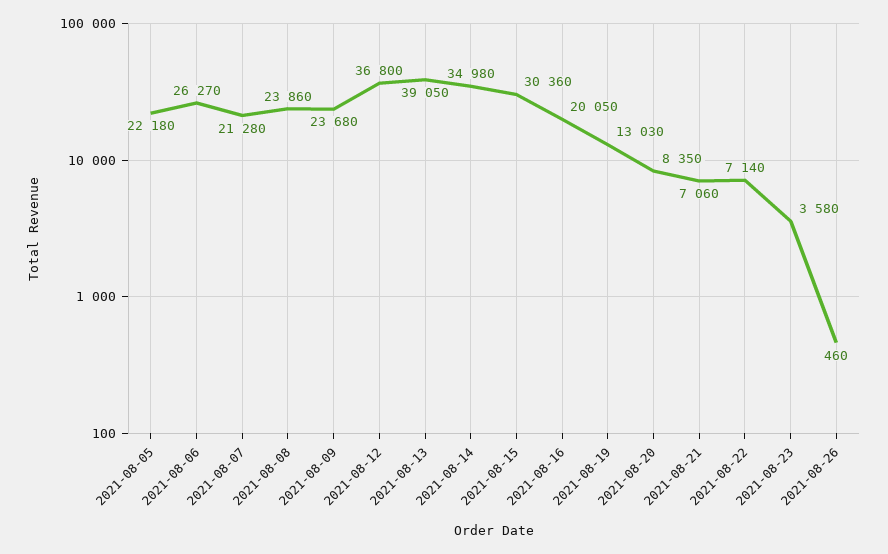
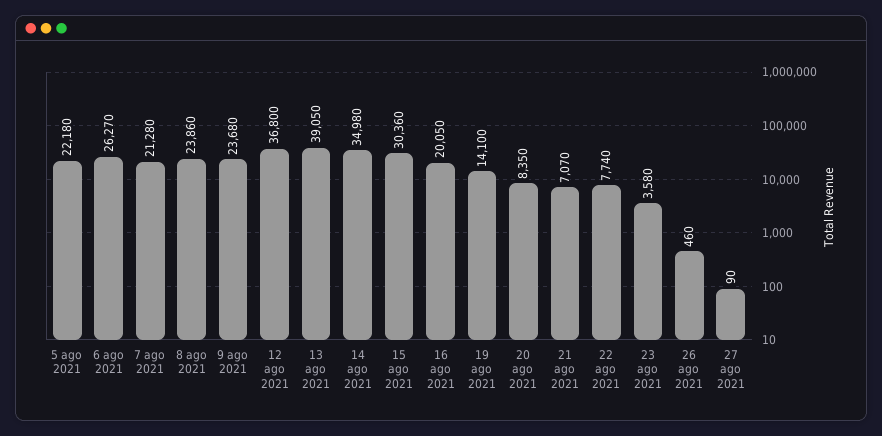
2021-08-19: 13030 -> 14100
2021-08-21: 7060 -> 7070
2021-08-22: 7140 -> 7740
27 ago 2021: none -> 90

